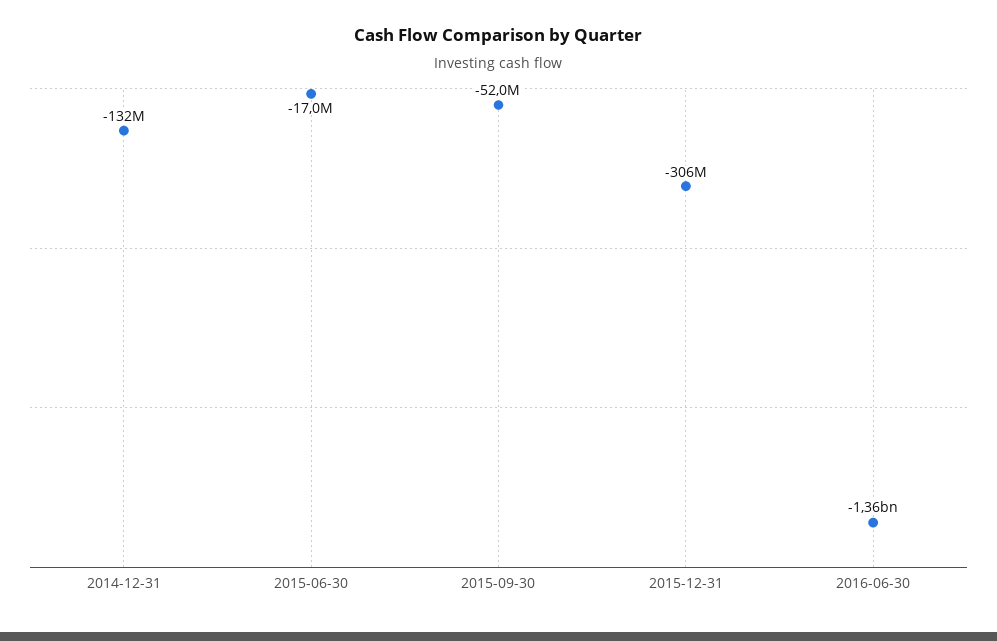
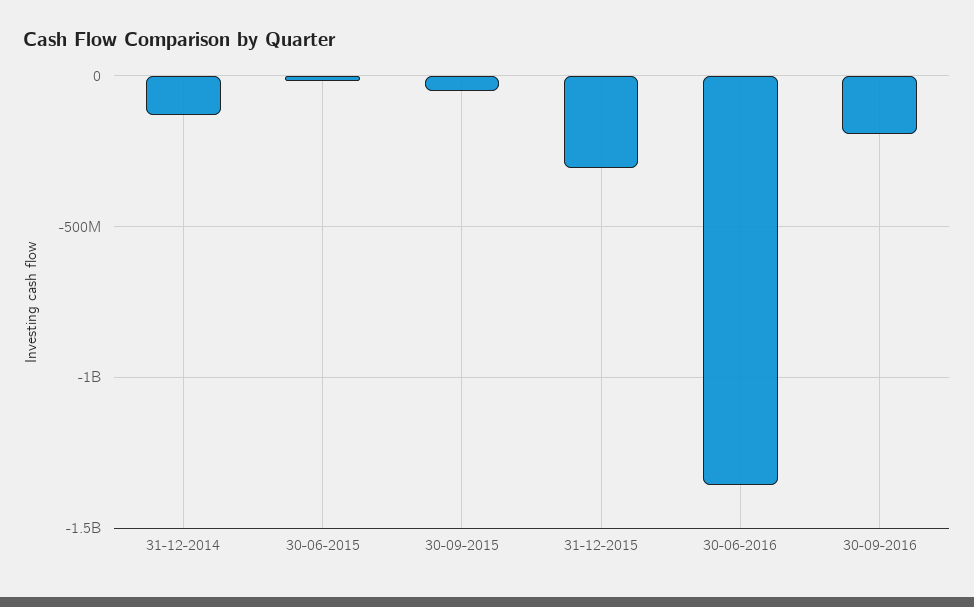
30-09-2016: none -> -200000000

